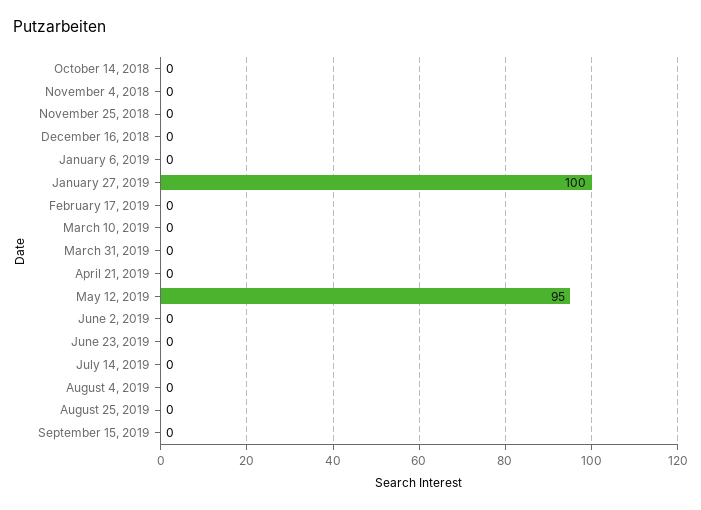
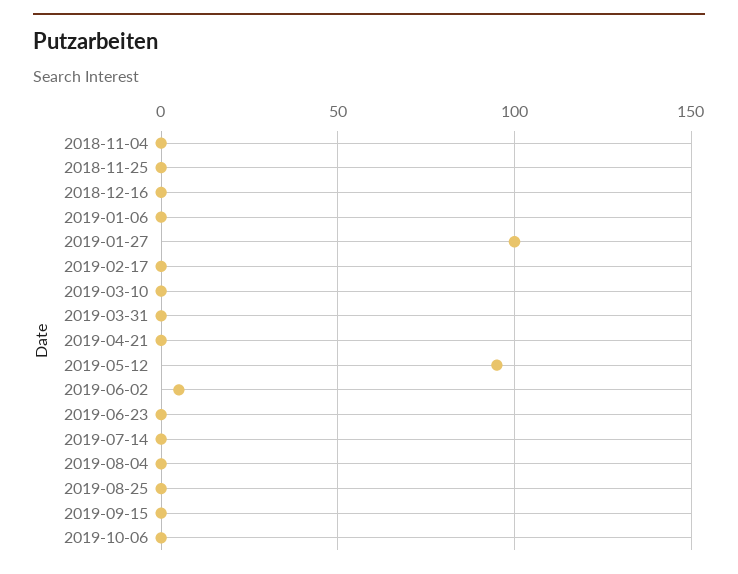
October 14, 2018: 0 -> none
June 2, 2019: 0 -> 5
2019-10-06: none -> 0

